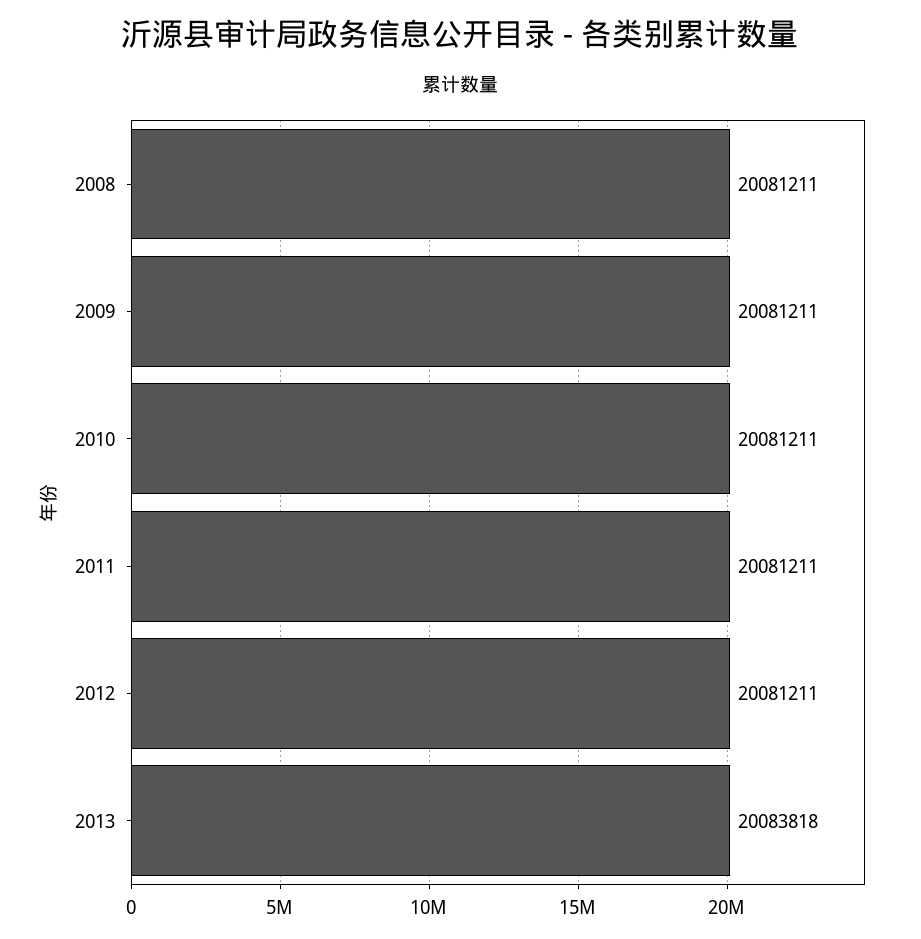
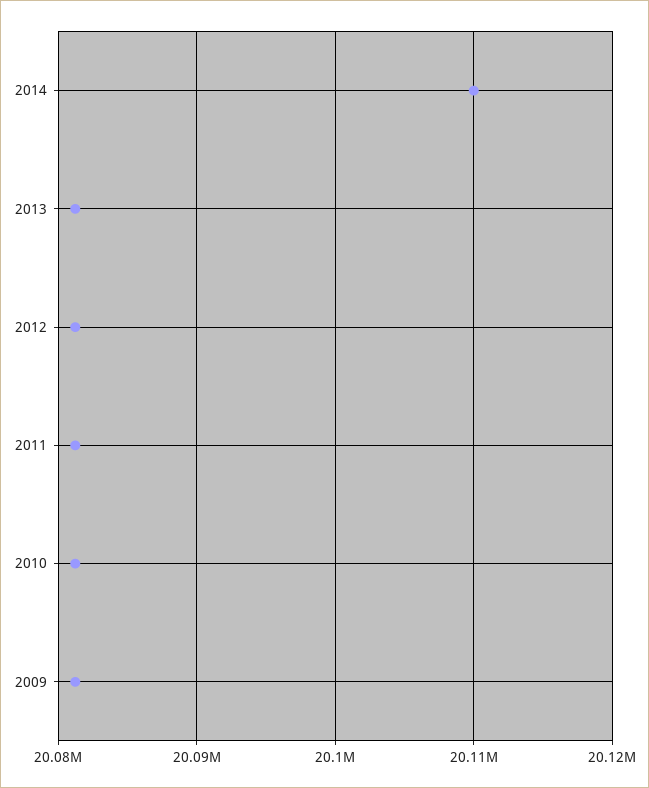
2008: 20081211 -> none
2013: 20083818 -> 20081000
2014: none -> 20110000

